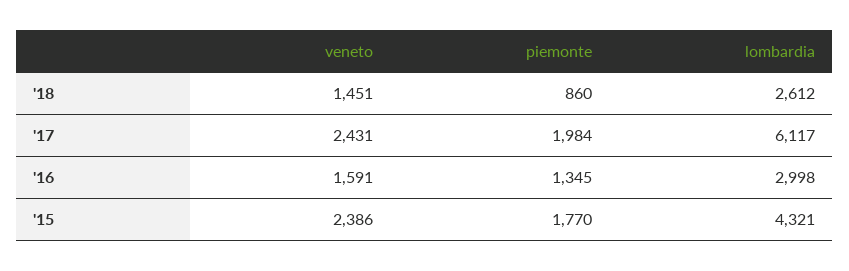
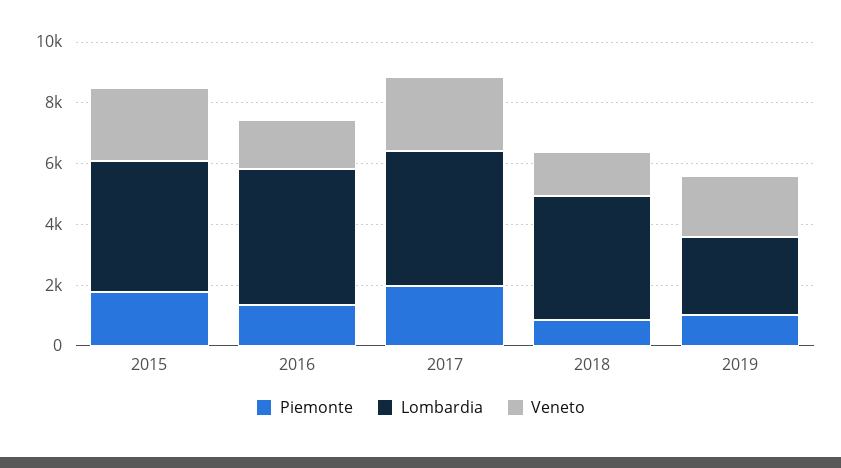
lombardia, '18: 2612 -> 4000
lombardia, '17: 6117 -> 4500
lombardia, '16: 2998 -> 4500
piemonte, 2019: none -> 1000
lombardia, 2019: none -> 2500
veneto, 2019: none -> 2000

